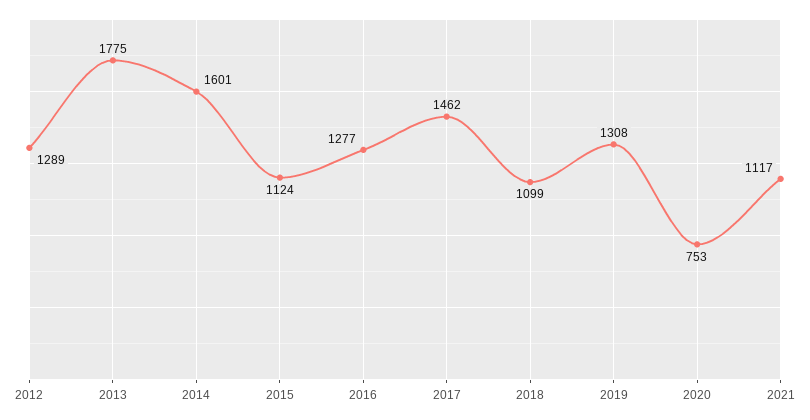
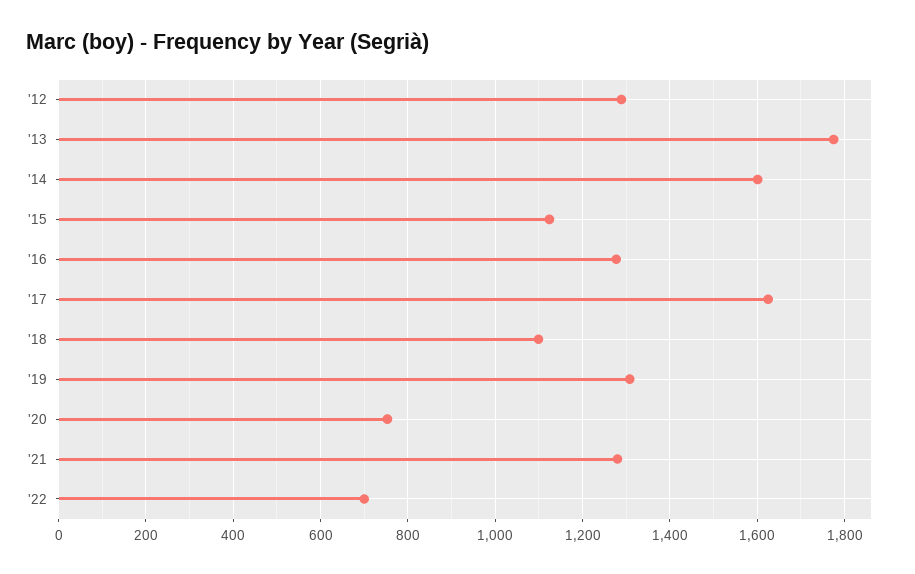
2017: 1462 -> 1620
2021: 1117 -> 1280
'22: none -> 700

